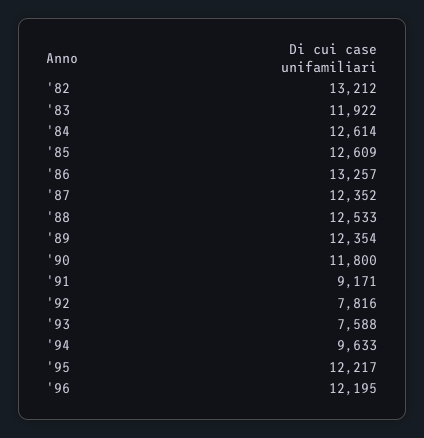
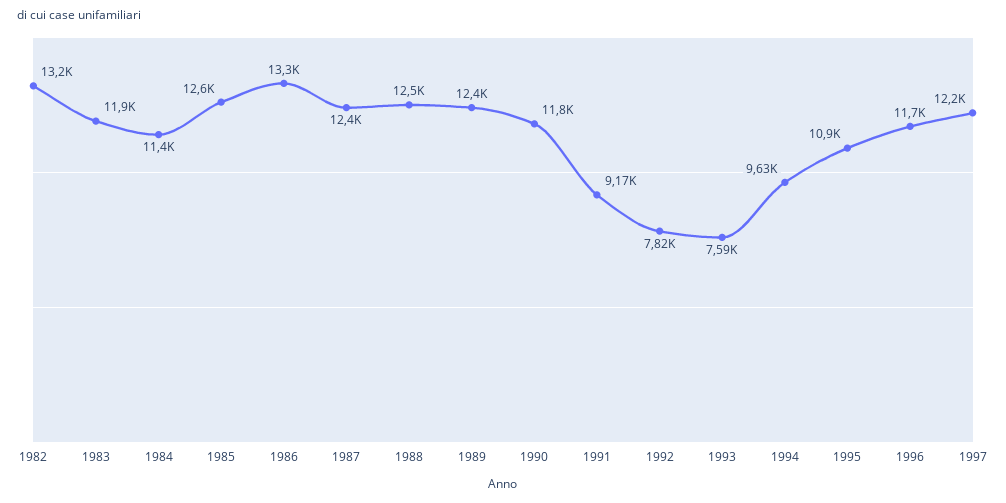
'84: 12614 -> 11400
'95: 12217 -> 10900
'96: 12195 -> 11700
1997: none -> 12200

